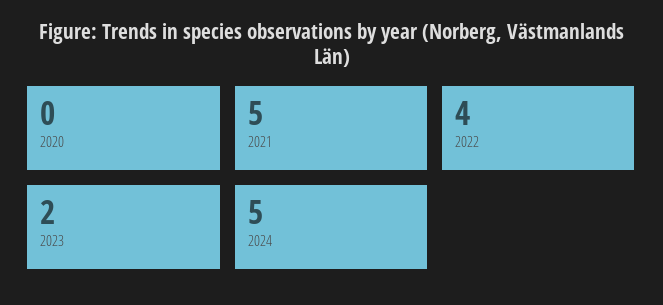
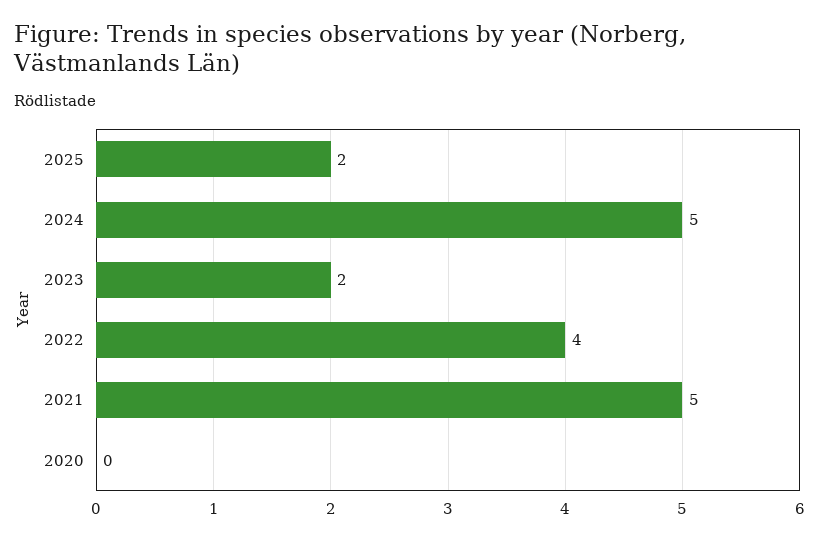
2025: none -> 2

